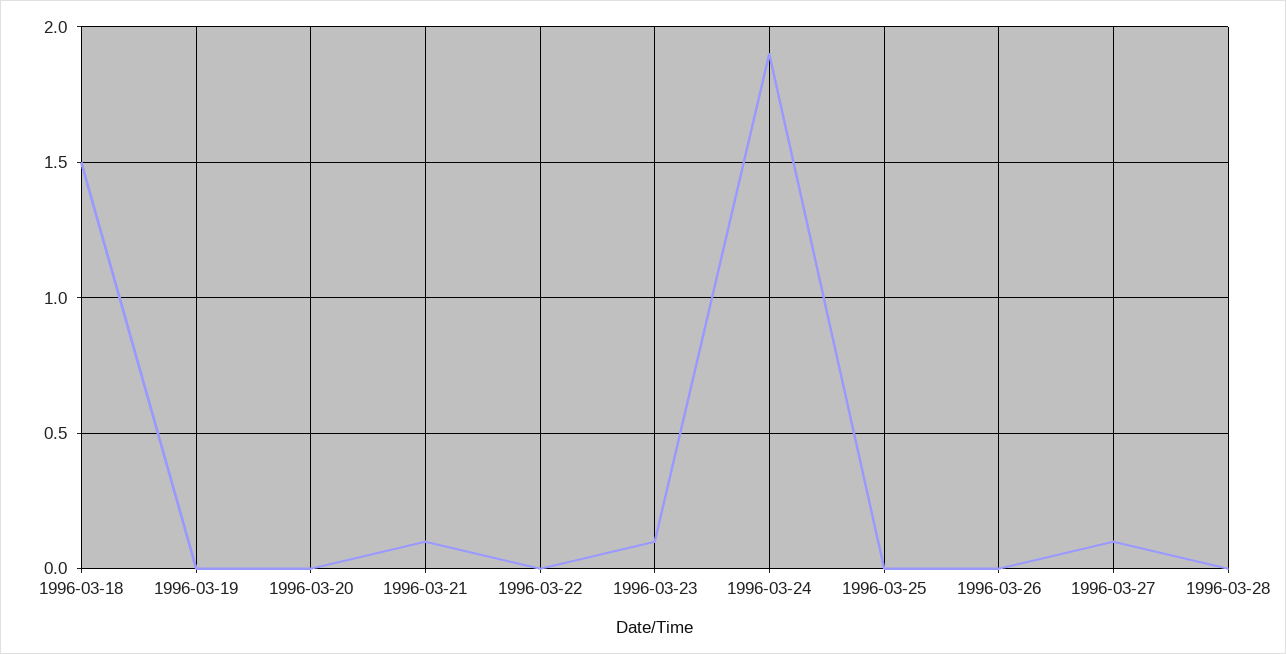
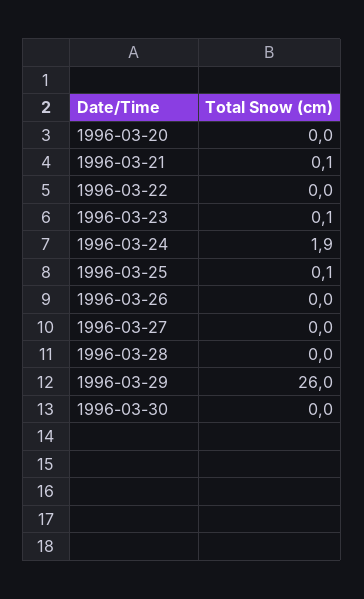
1996-03-18: 1.5 -> none
1996-03-19: 0 -> none
1996-03-25: 0 -> 0.1
1996-03-27: 0.1 -> 0
1996-03-29: none -> 26
1996-03-30: none -> 0

